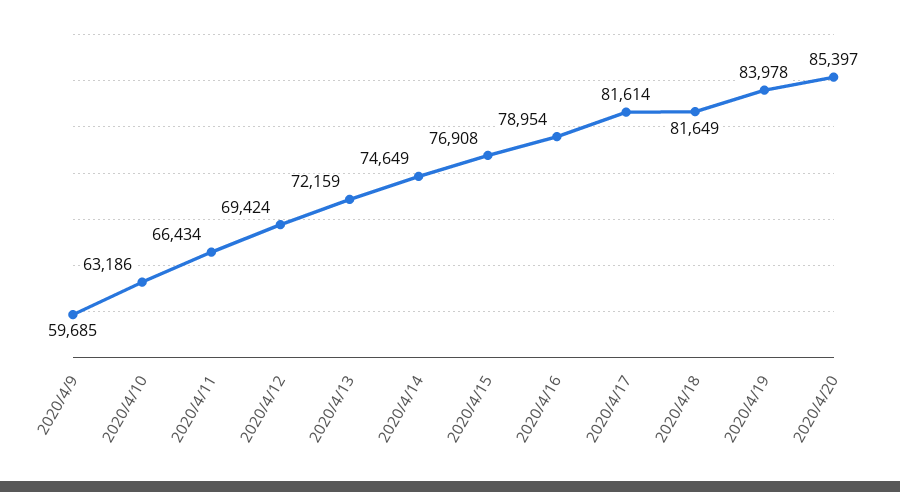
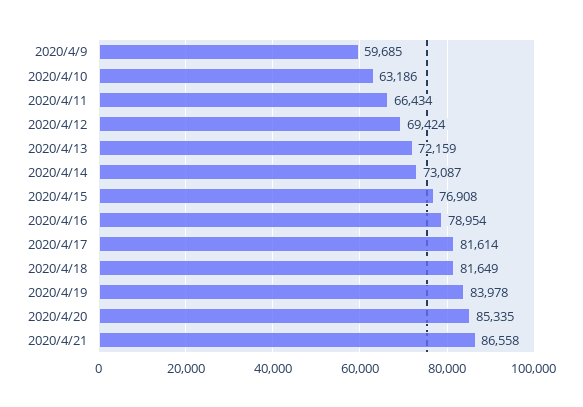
2020/4/14: 74649 -> 73087
2020/4/20: 85397 -> 85335
2020/4/21: none -> 86558

